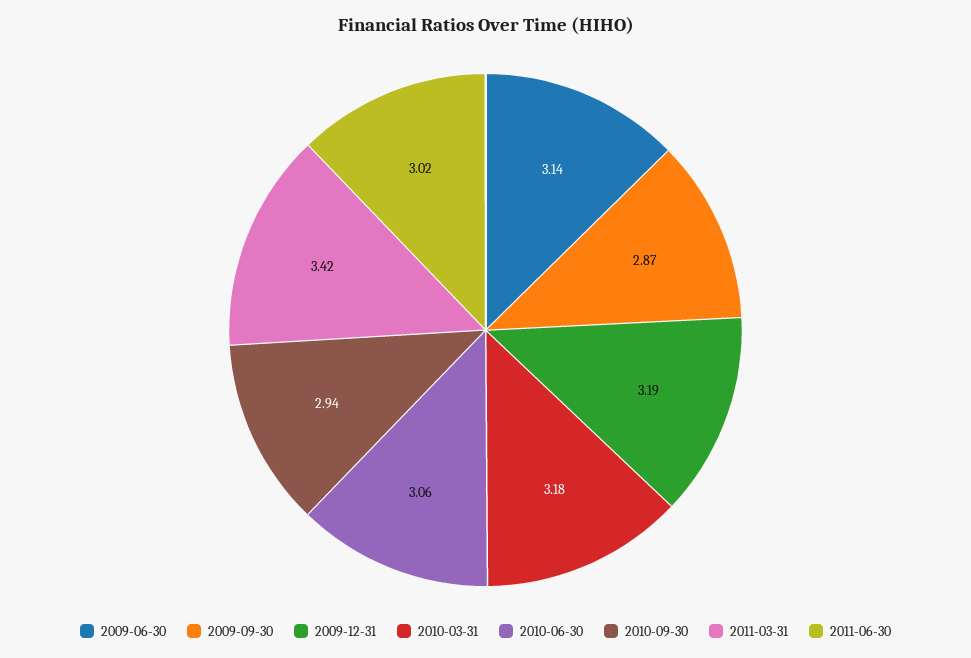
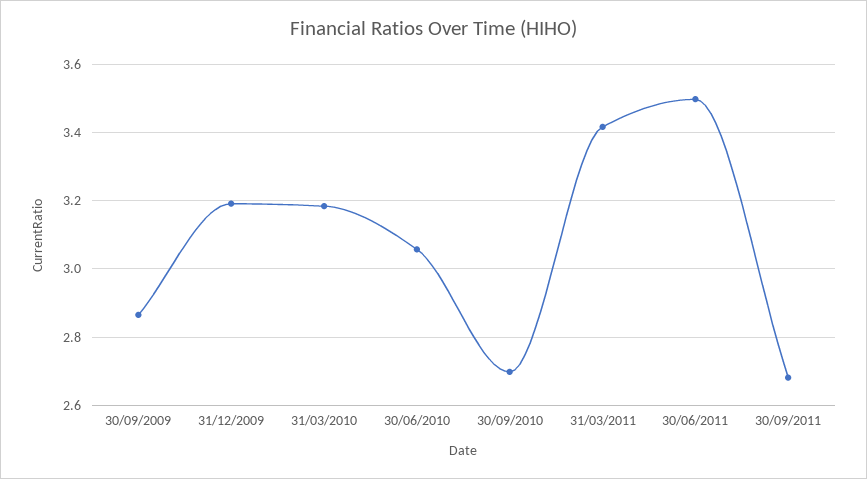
2009-06-30: 3.14 -> none
2010-09-30: 2.94 -> 2.7
2011-06-30: 3.02 -> 3.5
30/09/2011: none -> 2.68

